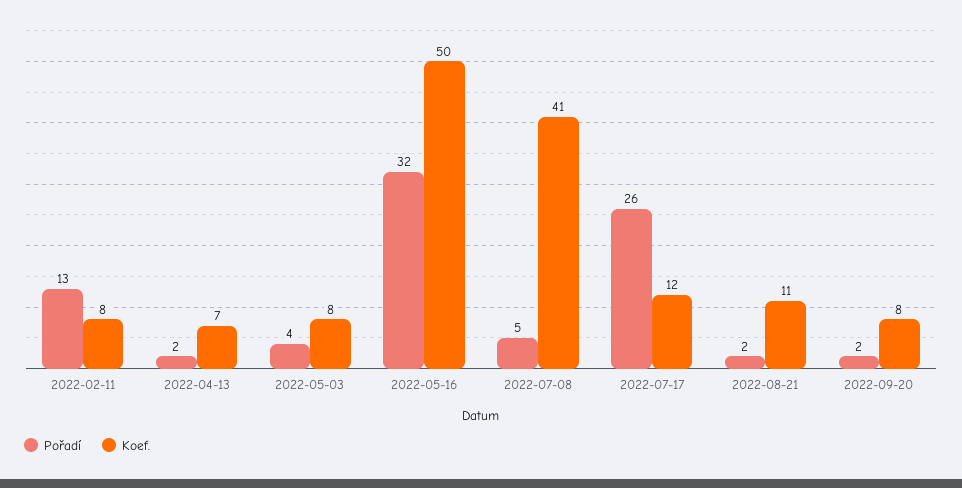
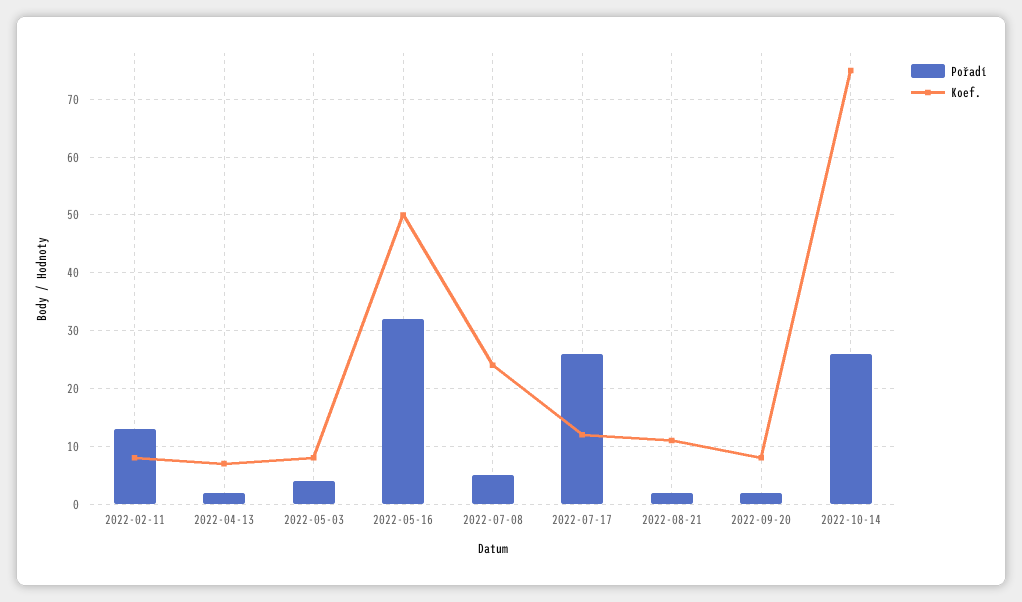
Koef., 2022-07-08: 41 -> 25
Pořadí, 2022-10-14: none -> 25
Koef., 2022-10-14: none -> 75

